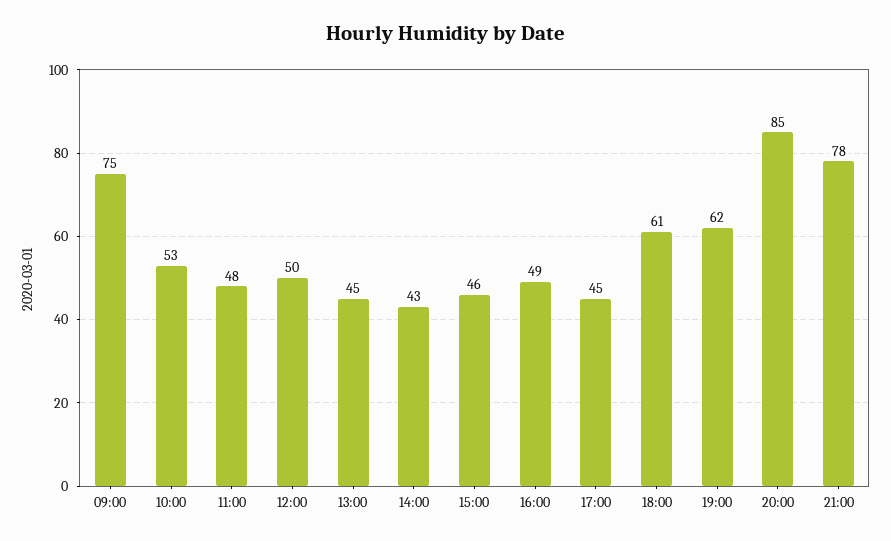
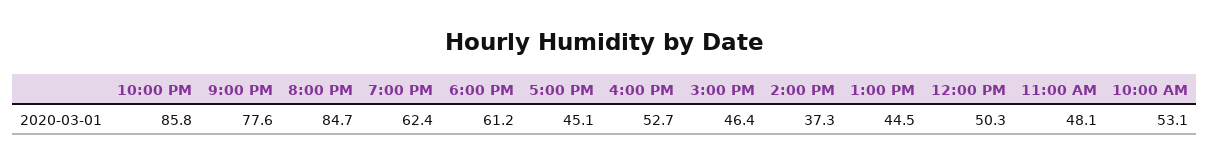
09:00: 75 -> none
14:00: 43 -> 37.3
16:00: 49 -> 52.7
10:00 PM: none -> 85.8

